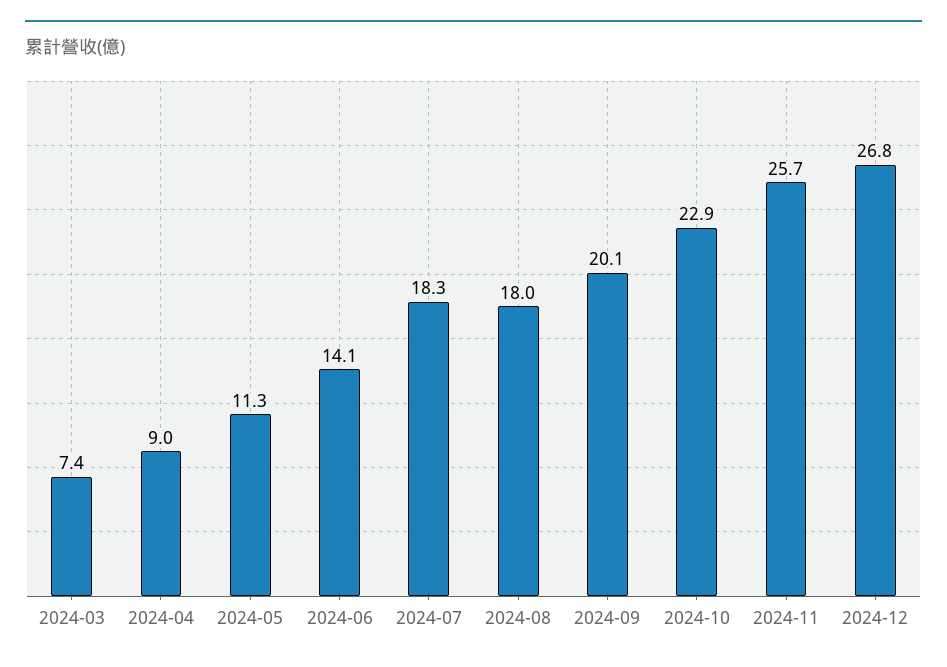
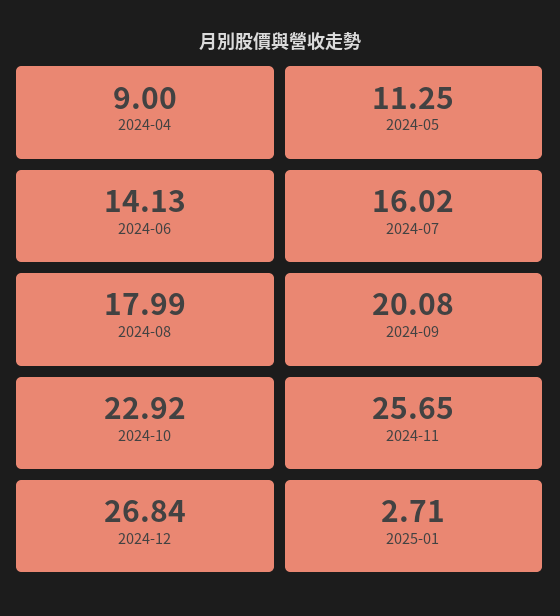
2024-03: 7.4 -> none
2024-07: 18.3 -> 16.02
2025-01: none -> 2.71

